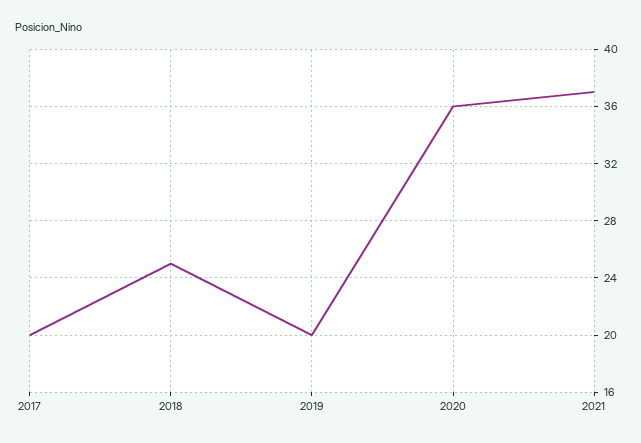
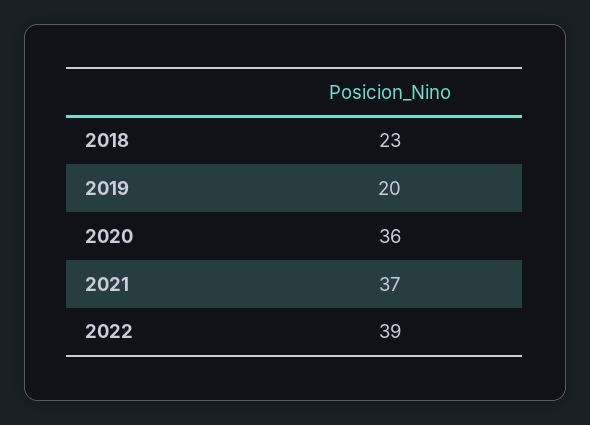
2017: 20 -> none
2018: 25 -> 23
2022: none -> 39

